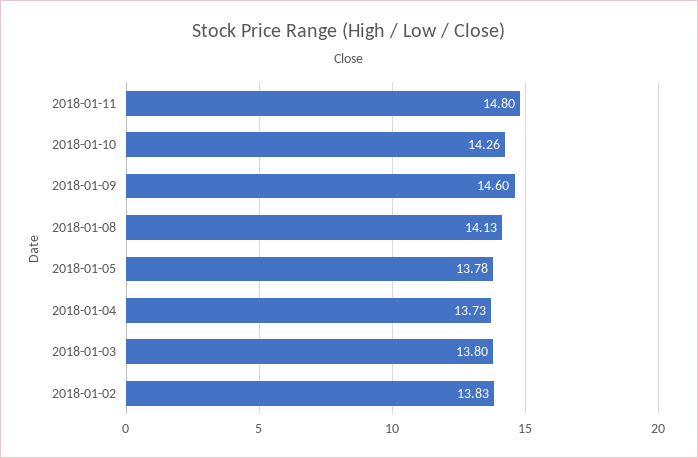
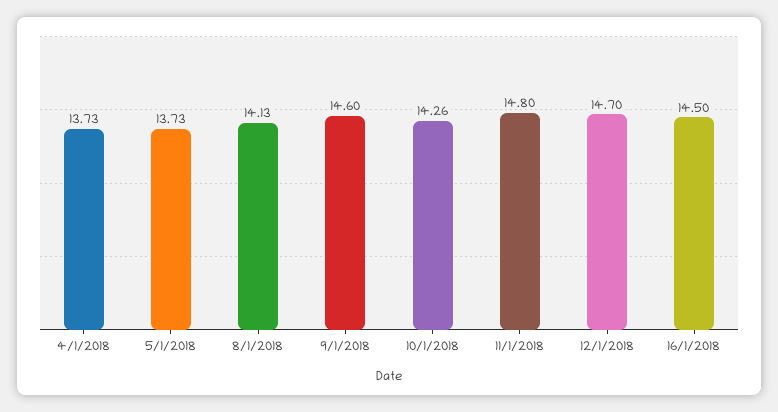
2018-01-05: 13.78 -> 13.73
2018-01-03: 13.8 -> none
2018-01-02: 13.83 -> none
12/1/2018: none -> 14.7
16/1/2018: none -> 14.5

